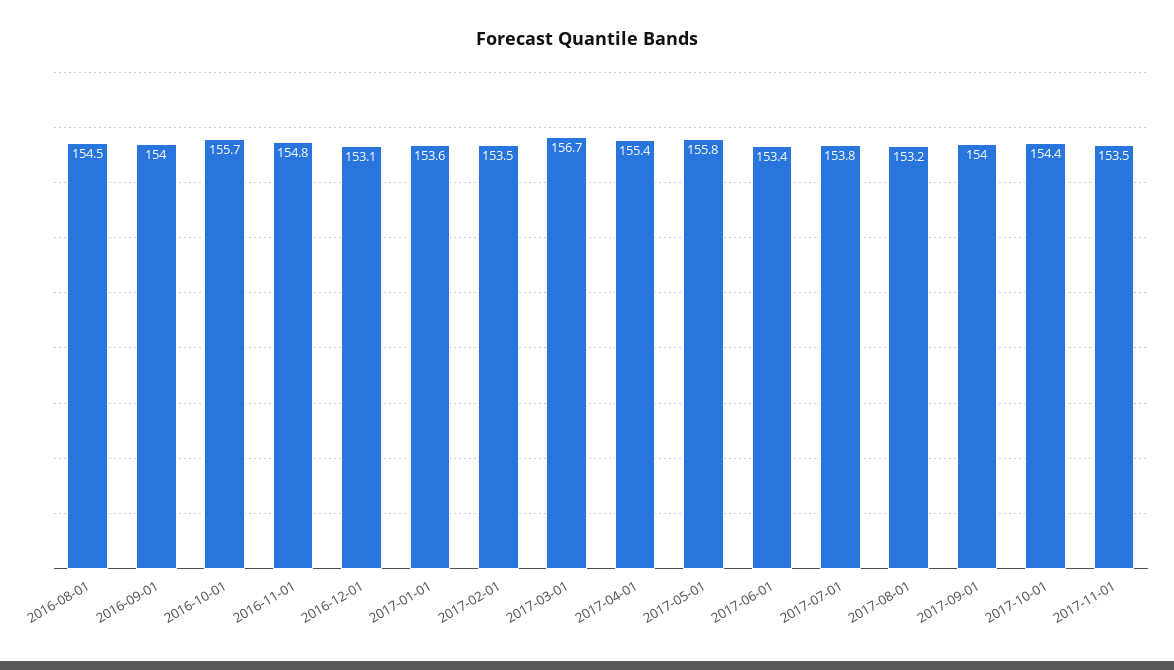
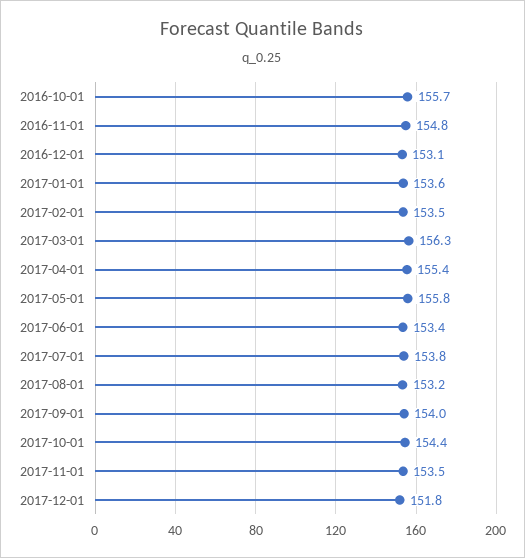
2016-08-01: 154.5 -> none
2016-09-01: 154 -> none
2017-03-01: 156.7 -> 156.3
2017-12-01: none -> 151.8

